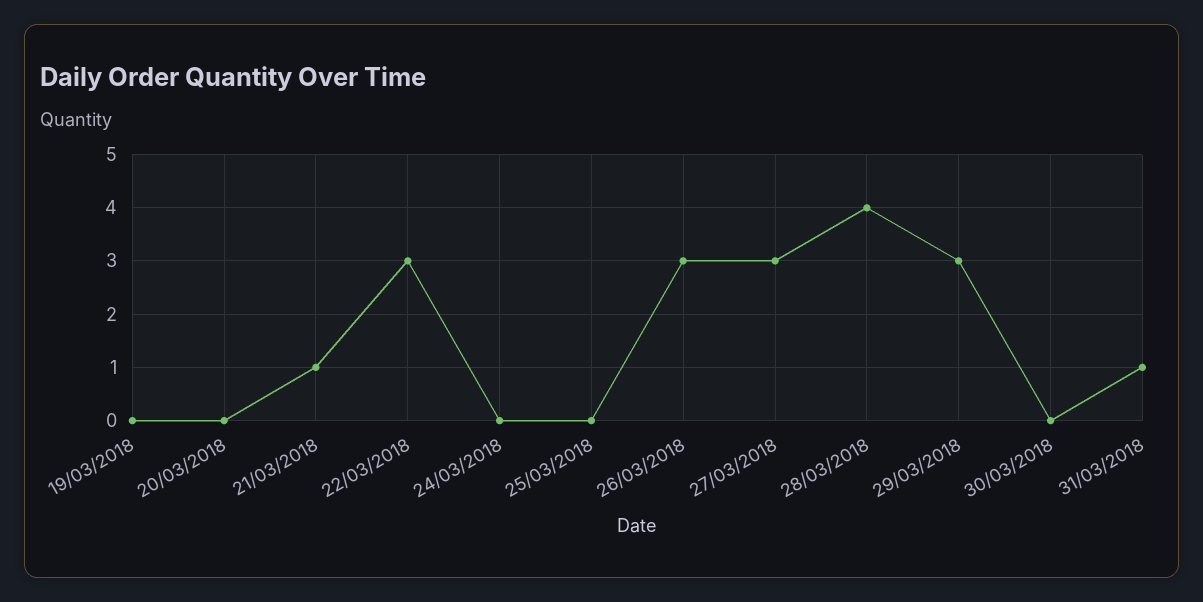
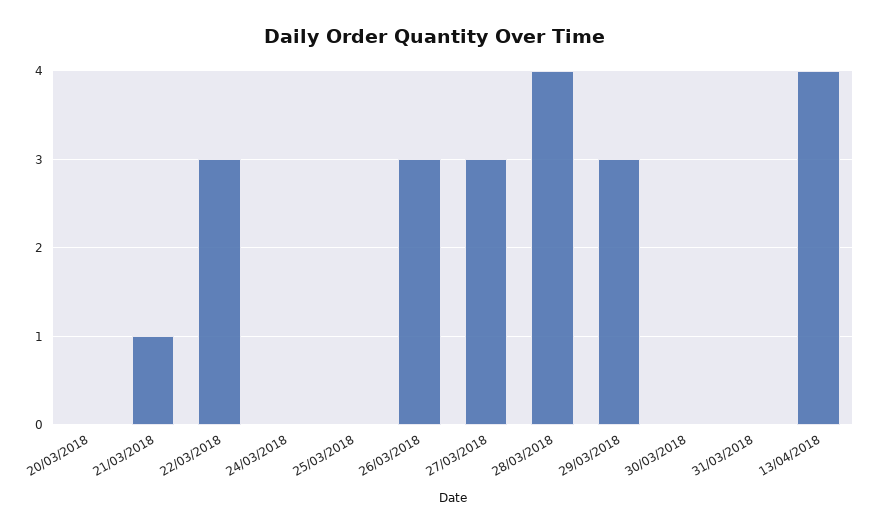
19/03/2018: 0 -> none
31/03/2018: 1 -> 0
13/04/2018: none -> 4

